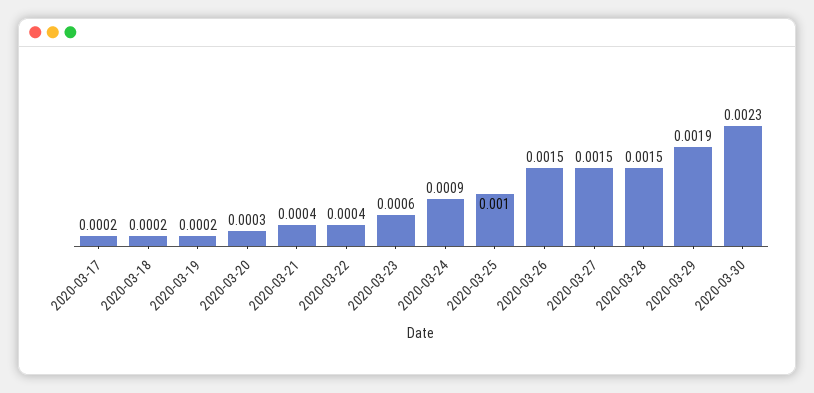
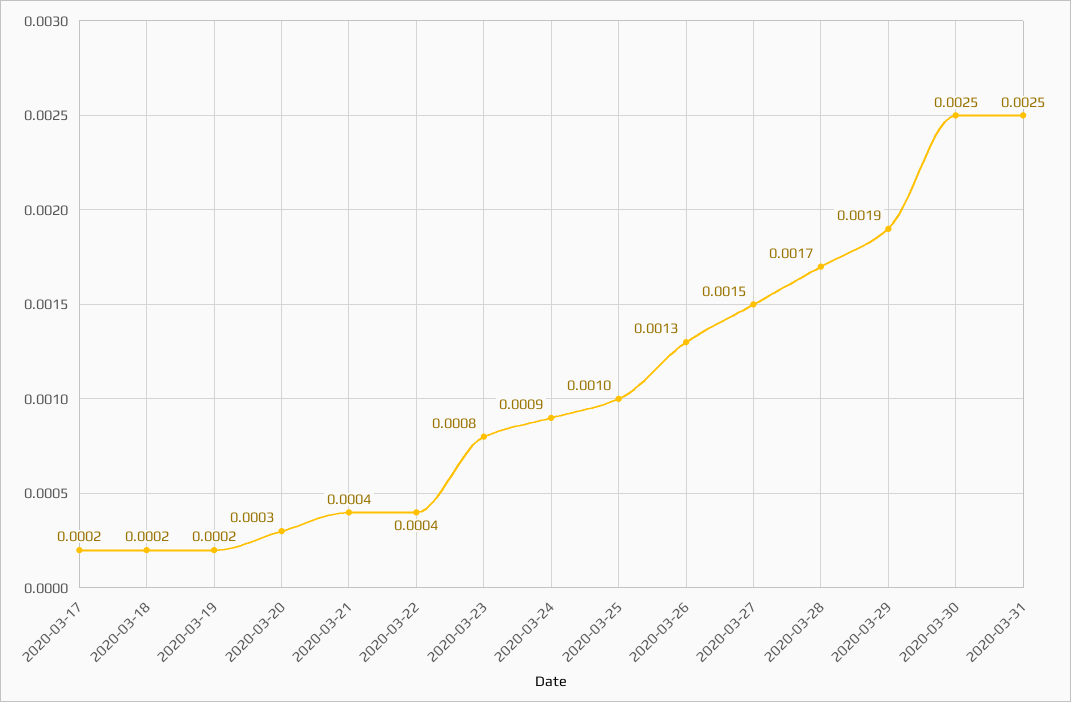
2020-03-23: 0.0006 -> 0.0008
2020-03-26: 0.0015 -> 0.0013
2020-03-28: 0.0015 -> 0.0017
2020-03-30: 0.0023 -> 0.0025
2020-03-31: none -> 0.0025

